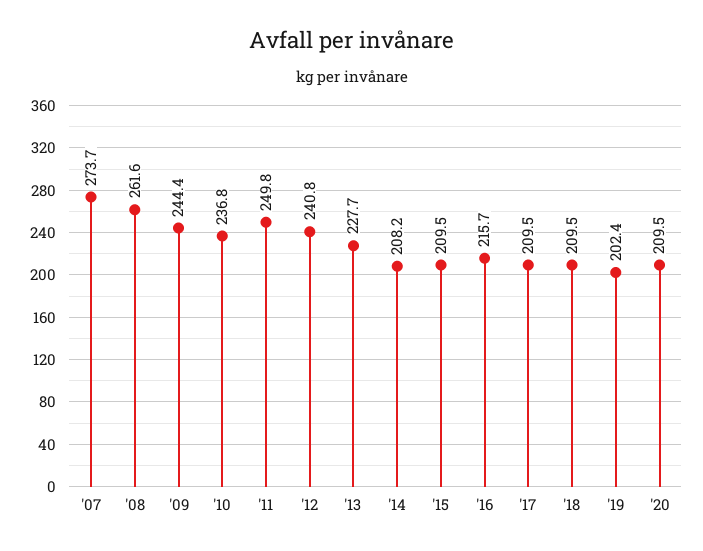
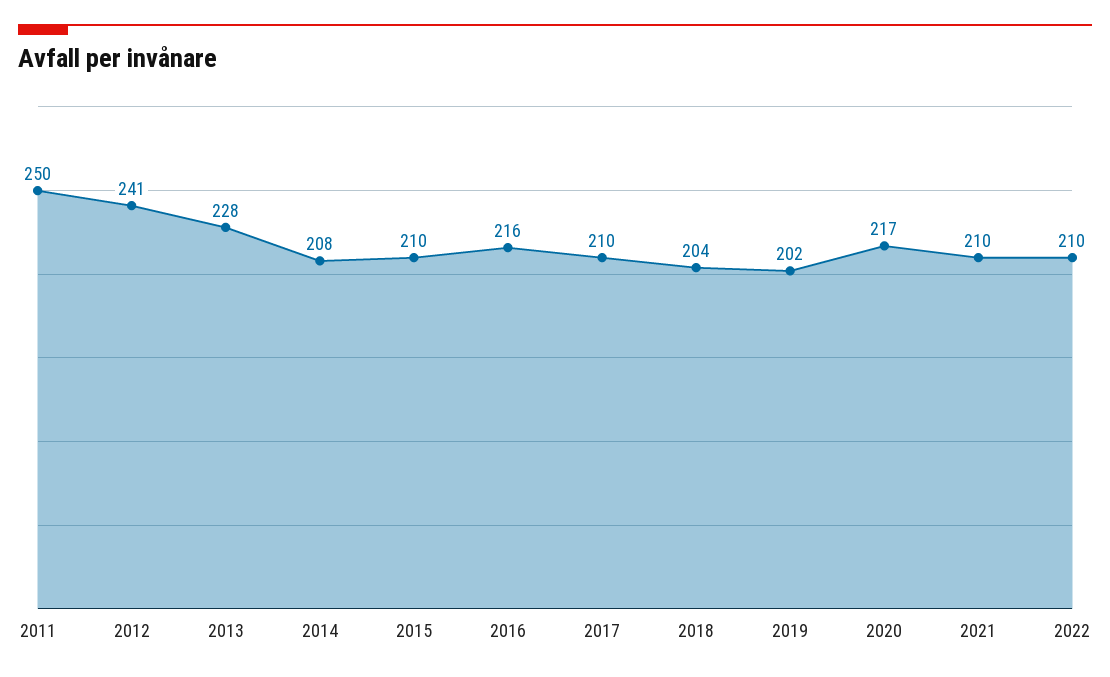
'07: 273.7 -> none
'08: 261.6 -> none
'09: 244.4 -> none
'10: 236.8 -> none
'18: 209.5 -> 204
'20: 209.5 -> 217
2021: none -> 210
2022: none -> 210

